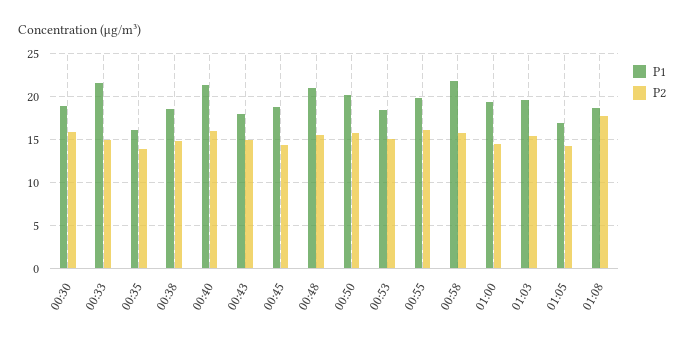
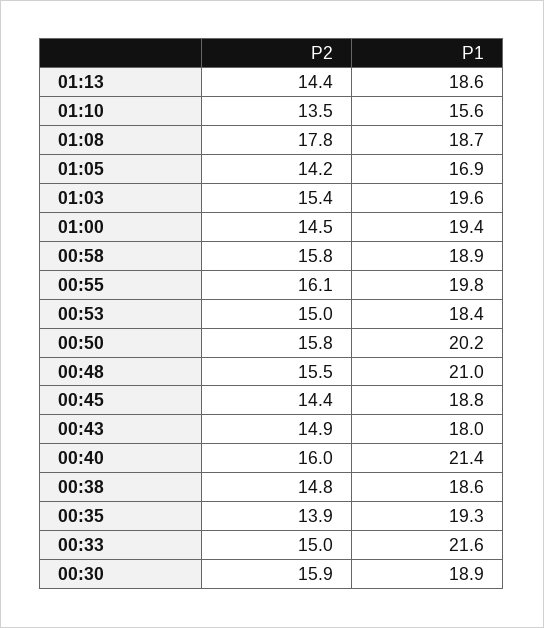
P1, 00:35: 16 -> 19.3
P1, 00:58: 22 -> 18.9
P2, 01:13: none -> 14.4
P1, 01:13: none -> 18.6
P2, 01:10: none -> 13.5
P1, 01:10: none -> 15.6

